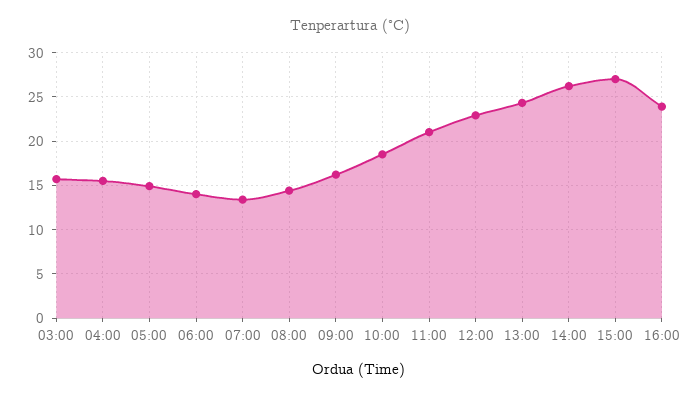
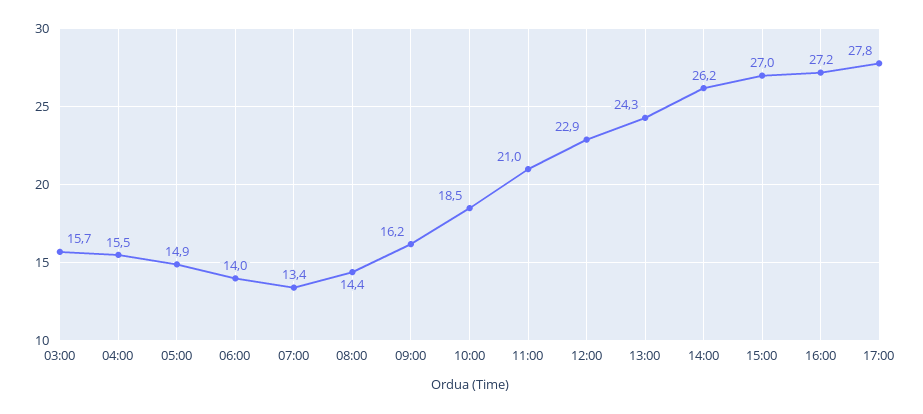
16:00: 24 -> 27.2
17:00: none -> 27.8

